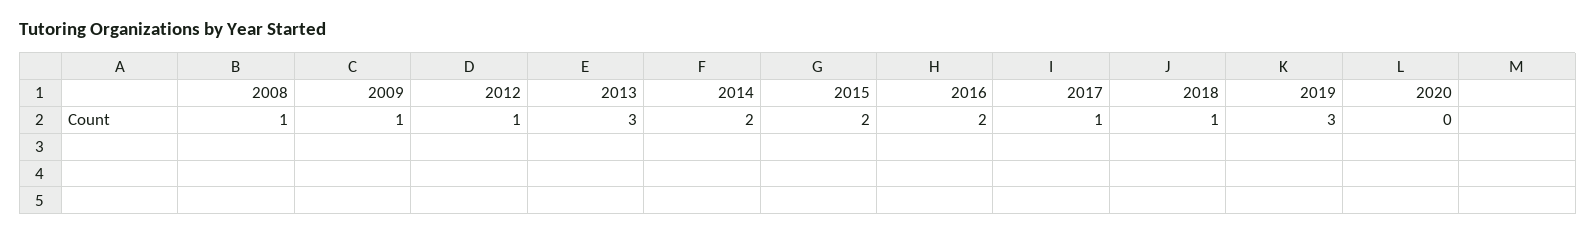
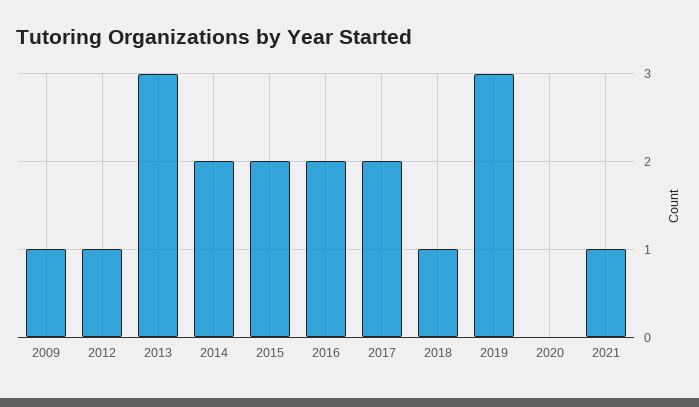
2008: 1 -> none
2017: 1 -> 2
2021: none -> 1

